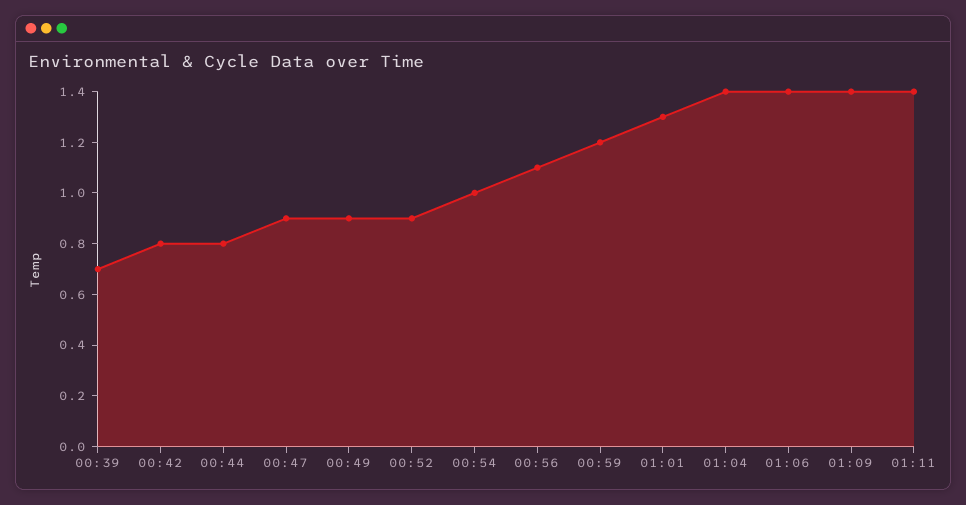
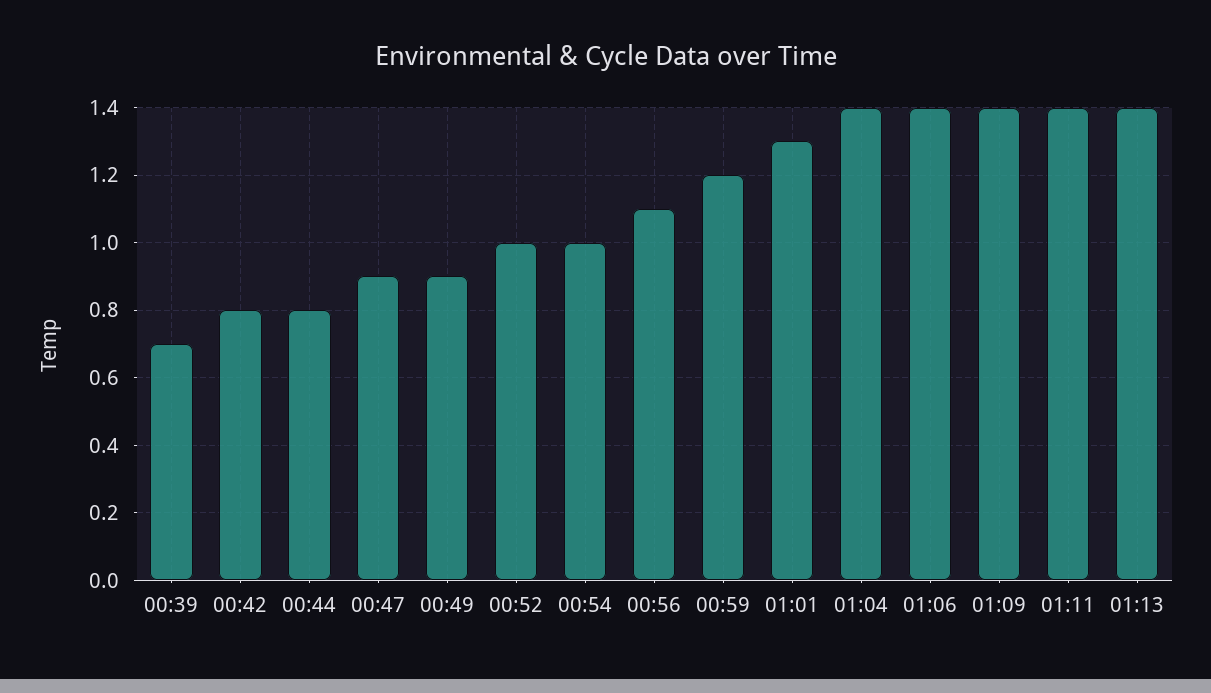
00:52: 0.9 -> 1
01:13: none -> 1.4

